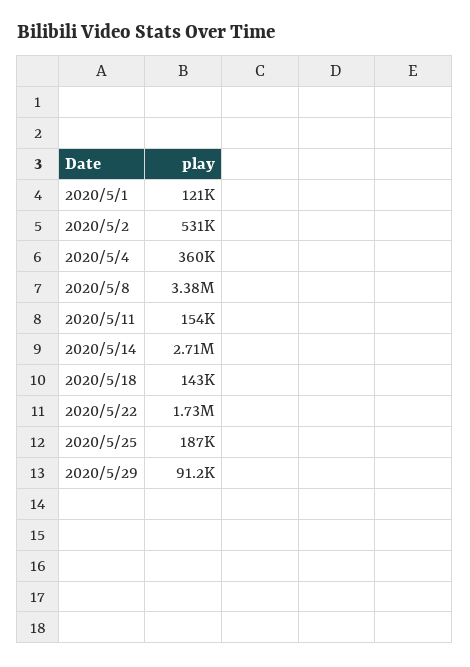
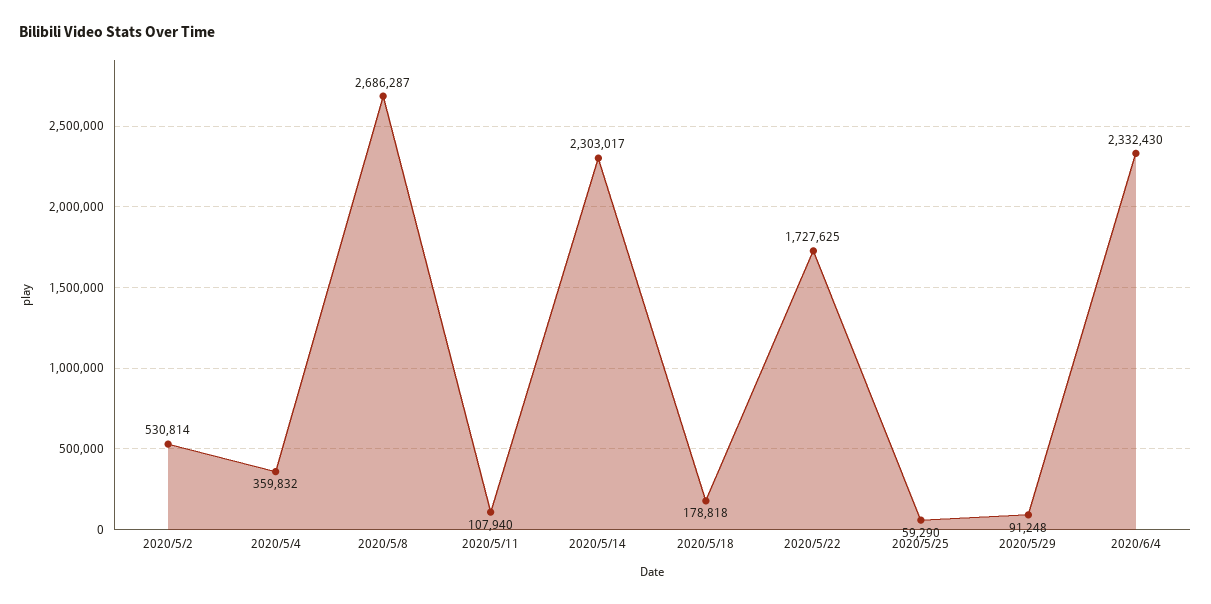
2020/5/1: 121000 -> none
2020/5/8: 3380000 -> 2686287
2020/5/11: 154000 -> 107940
2020/5/14: 2710000 -> 2303017
2020/5/18: 143000 -> 178818
2020/5/25: 187000 -> 59290
2020/6/4: none -> 2332430

